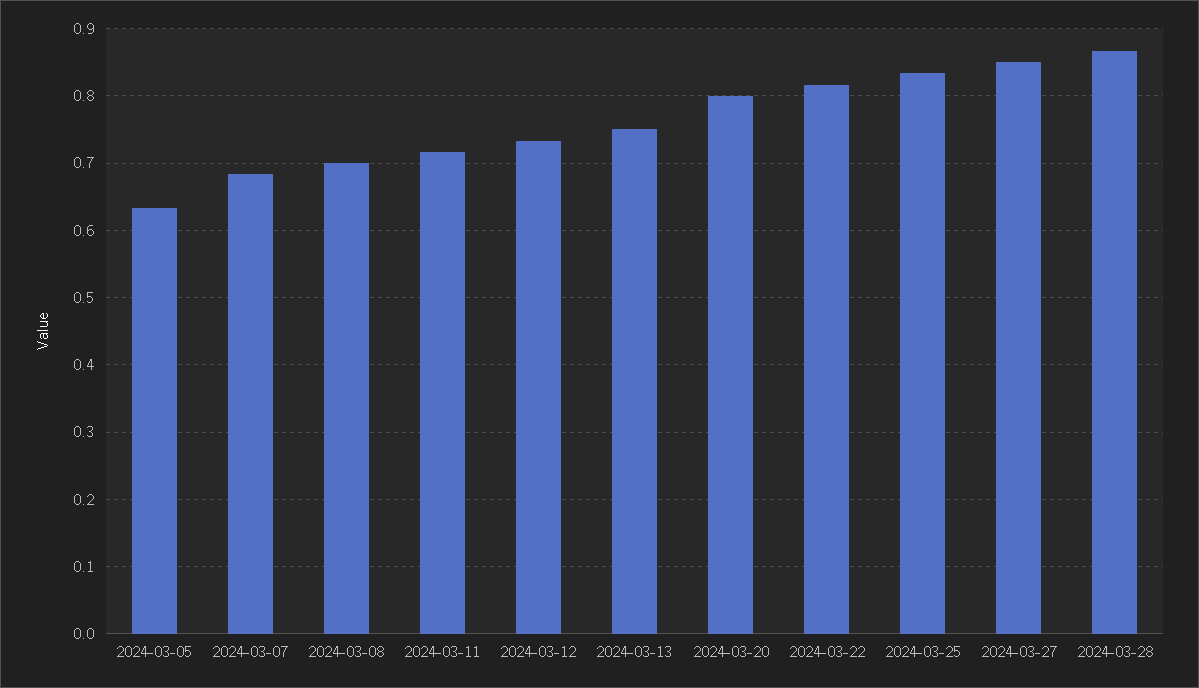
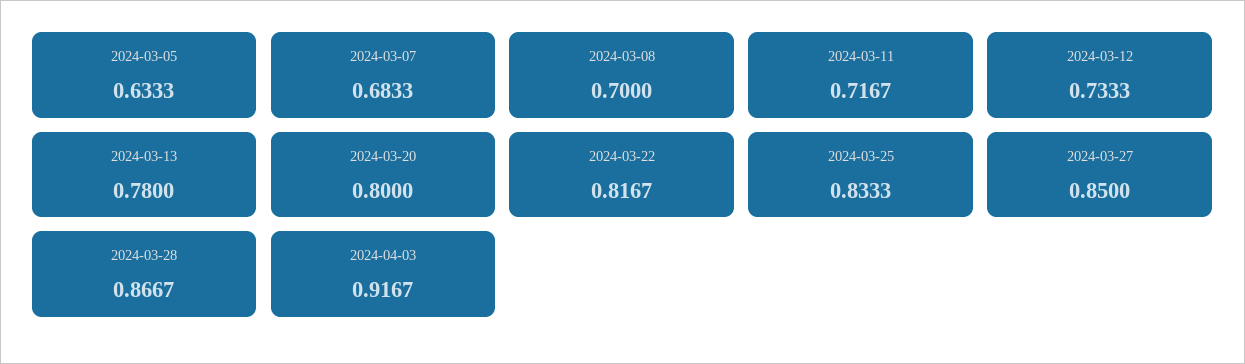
2024-03-13: 0.75 -> 0.78
2024-04-03: none -> 0.9167

